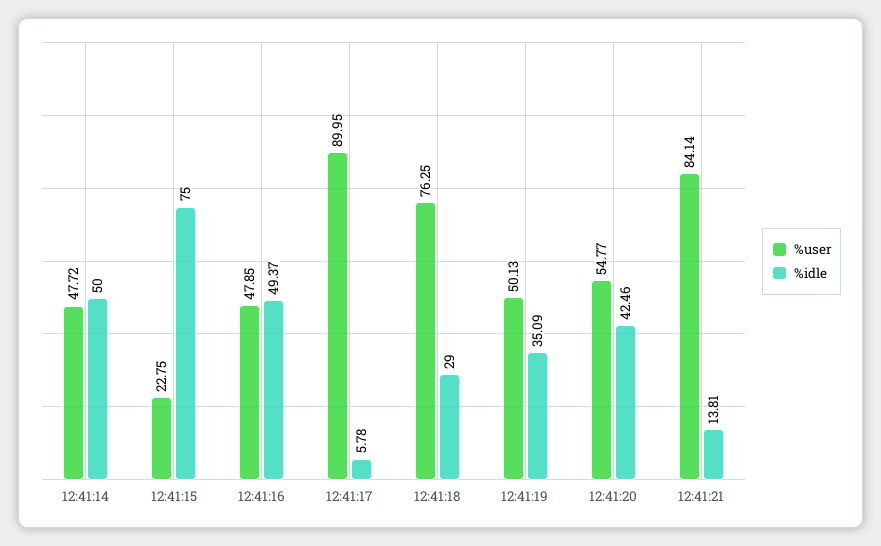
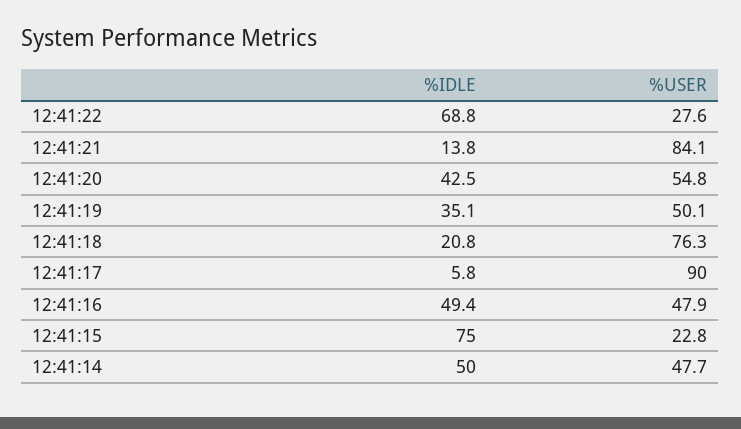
%idle, 12:41:18: 29 -> 20.8
%idle, 12:41:22: none -> 68.8
%user, 12:41:22: none -> 27.6

